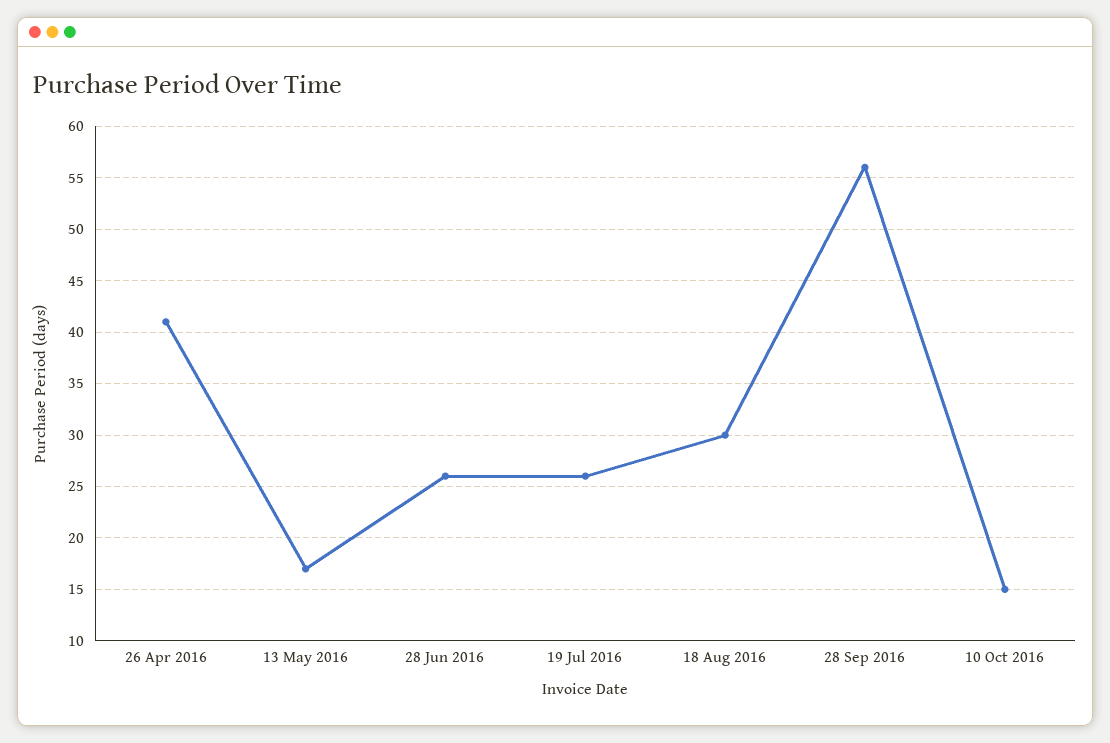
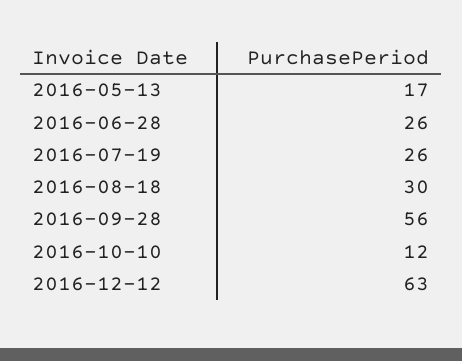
26 Apr 2016: 41 -> none
10 Oct 2016: 15 -> 12
2016-12-12: none -> 63

